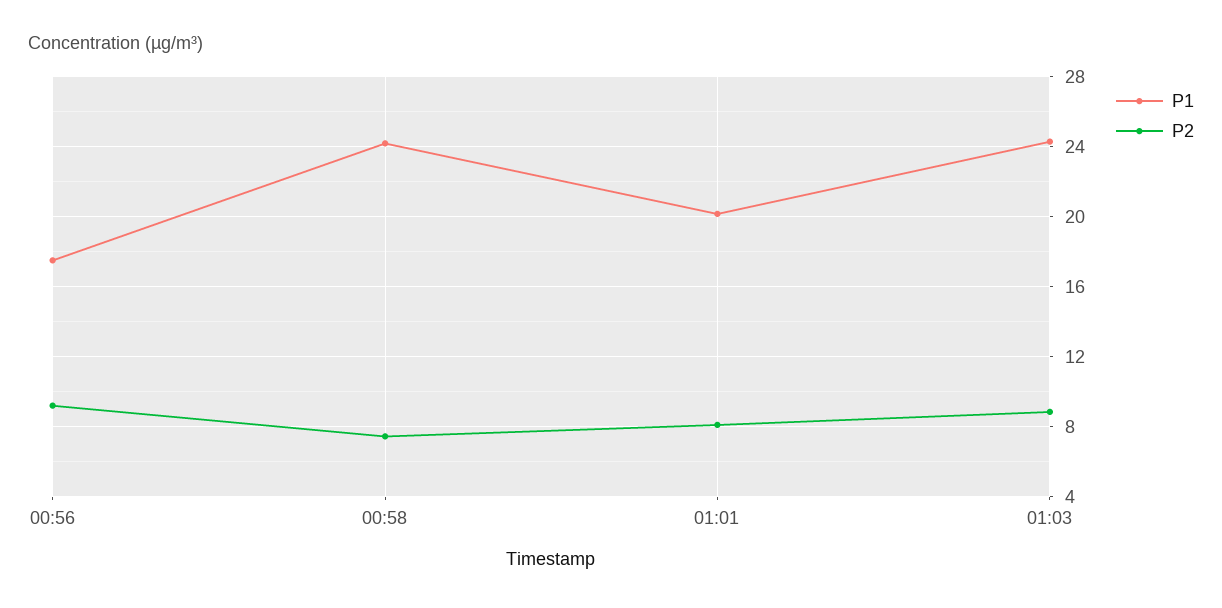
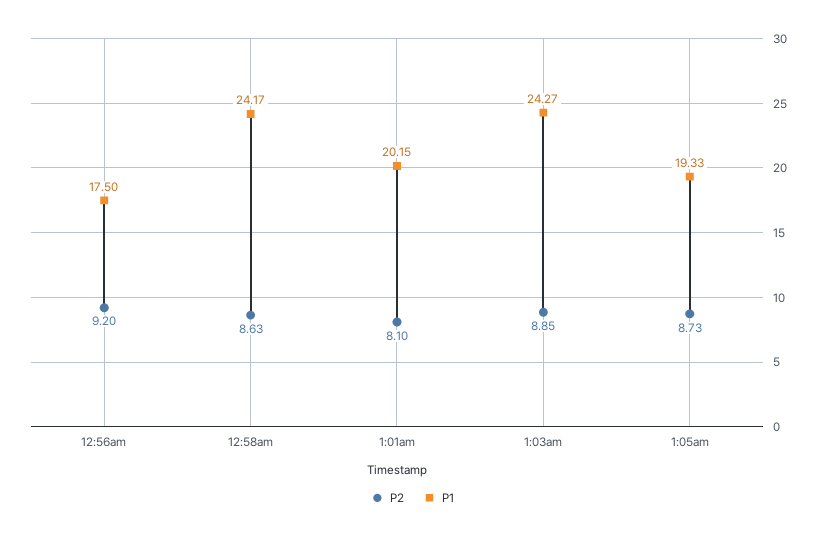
P2, 00:58: 7.5 -> 8.63
P2, 1:05am: none -> 8.73
P1, 1:05am: none -> 19.33

